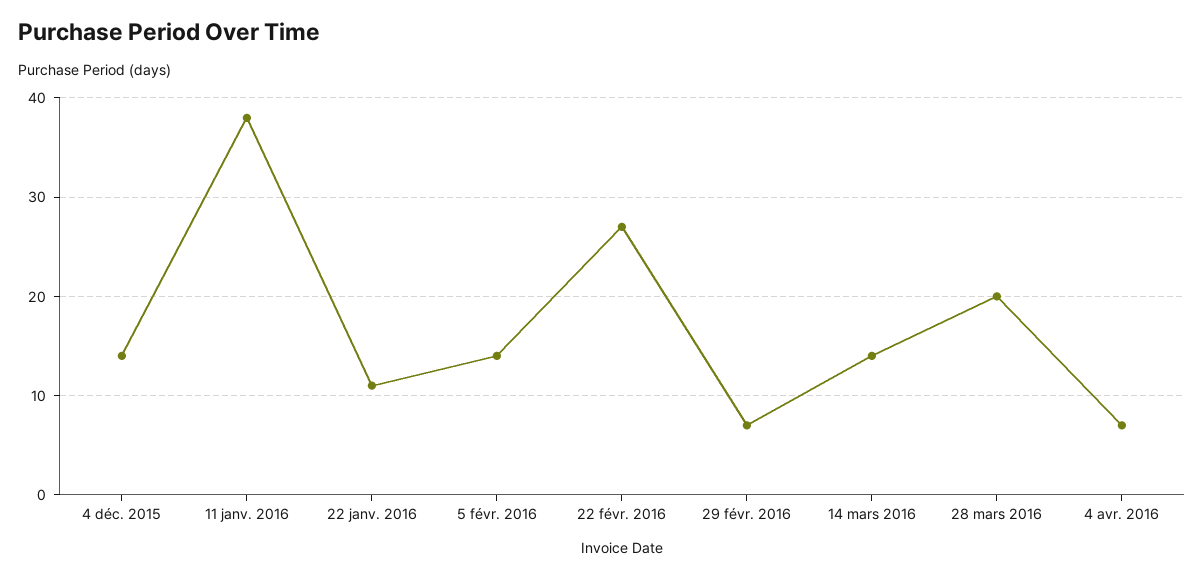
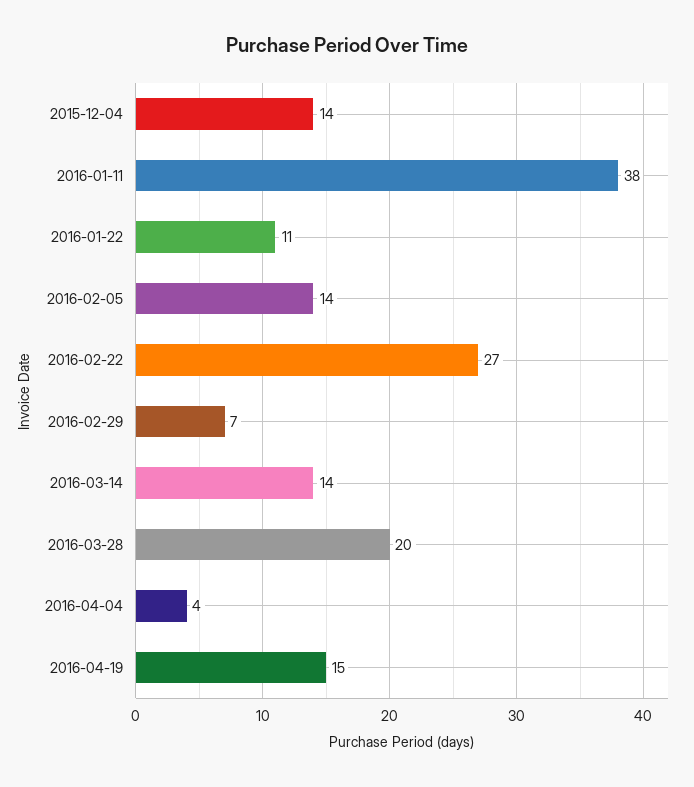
4 avr. 2016: 7 -> 4
2016-04-19: none -> 15

